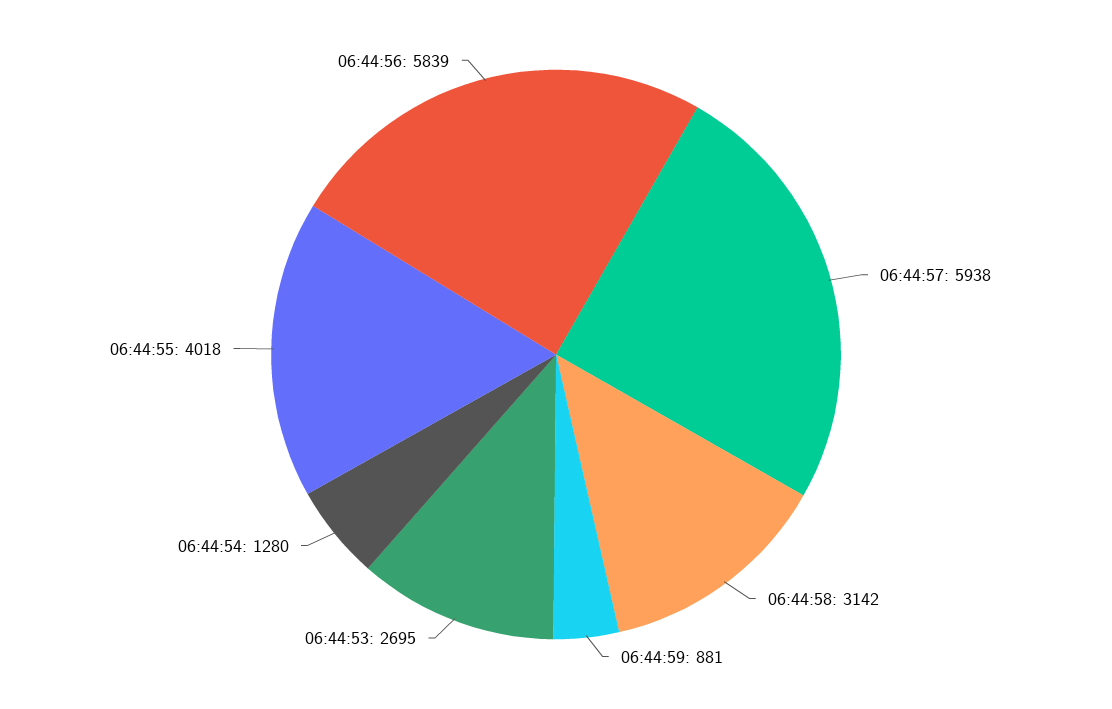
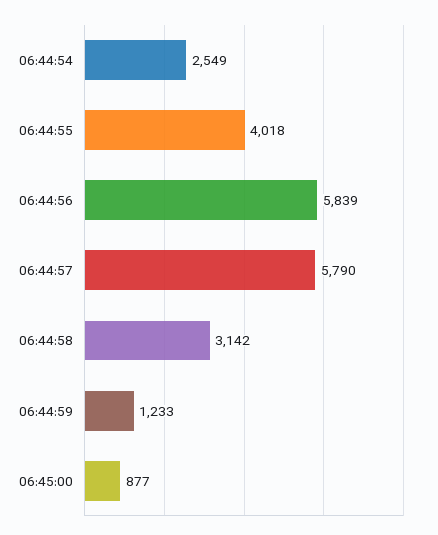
06:44:57: 5938 -> 5790
06:44:59: 881 -> 1233
06:44:53: 2695 -> none
06:44:54: 1280 -> 2549
06:45:00: none -> 877

